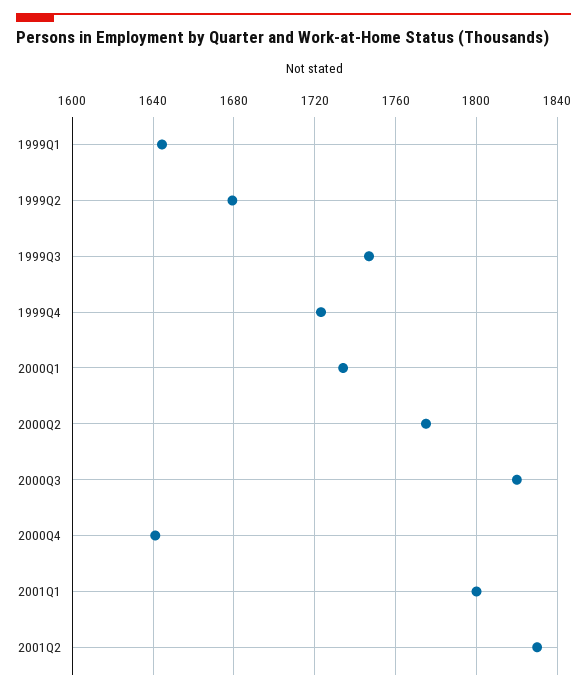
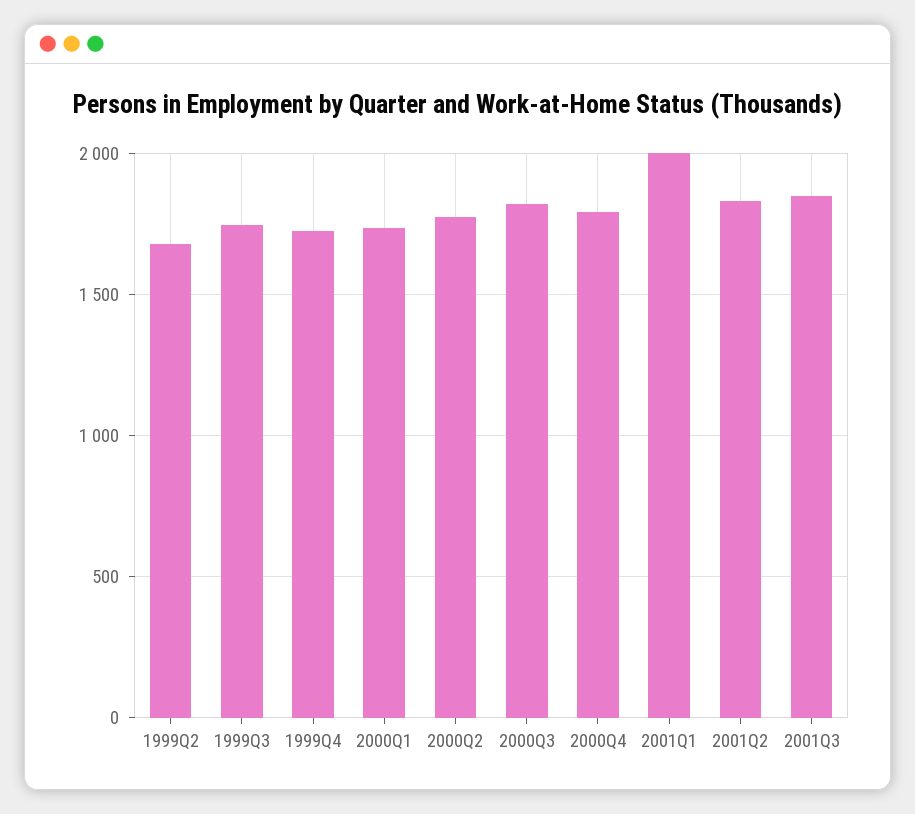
1999Q1: 1645 -> none
2000Q4: 1640 -> 1800
2001Q1: 1800 -> 2000
2001Q3: none -> 1850

